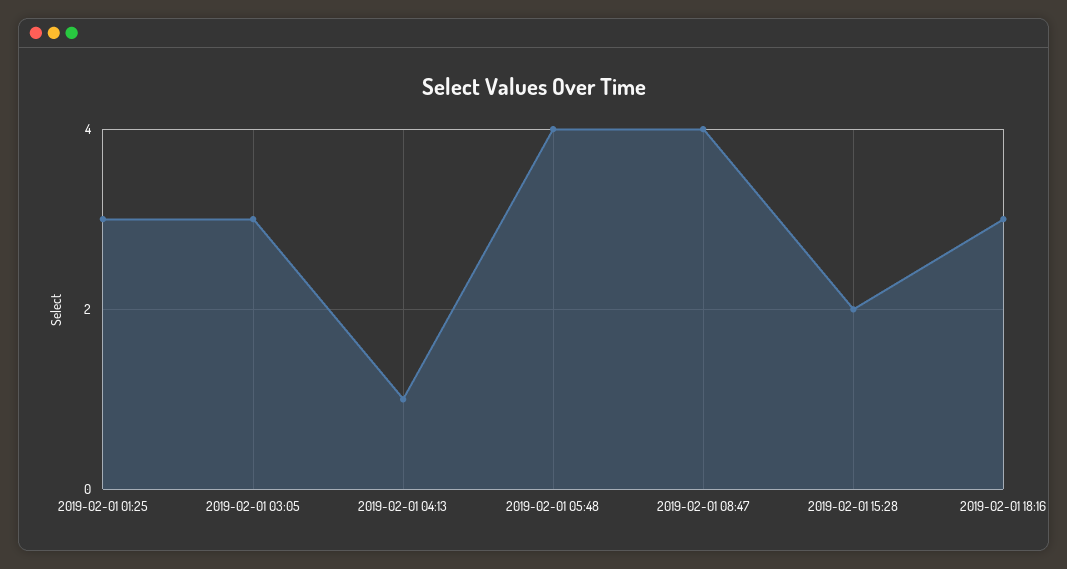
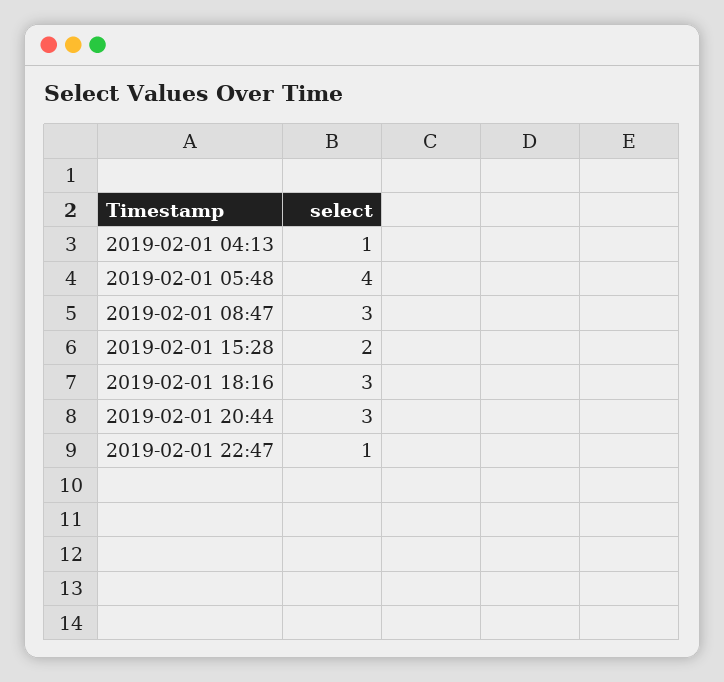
2019-02-01 01:25: 3 -> none
2019-02-01 03:05: 3 -> none
2019-02-01 08:47: 4 -> 3
2019-02-01 20:44: none -> 3
2019-02-01 22:47: none -> 1

